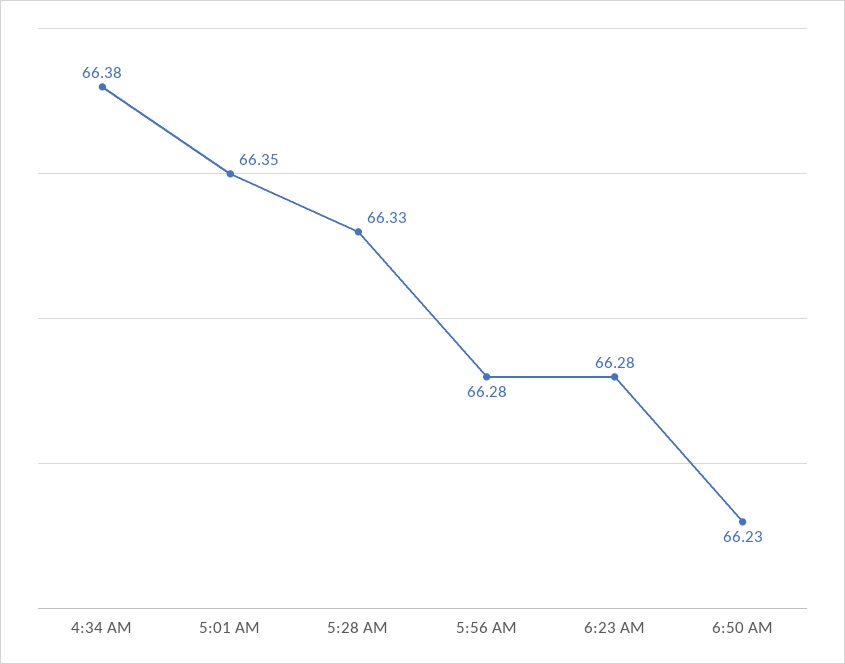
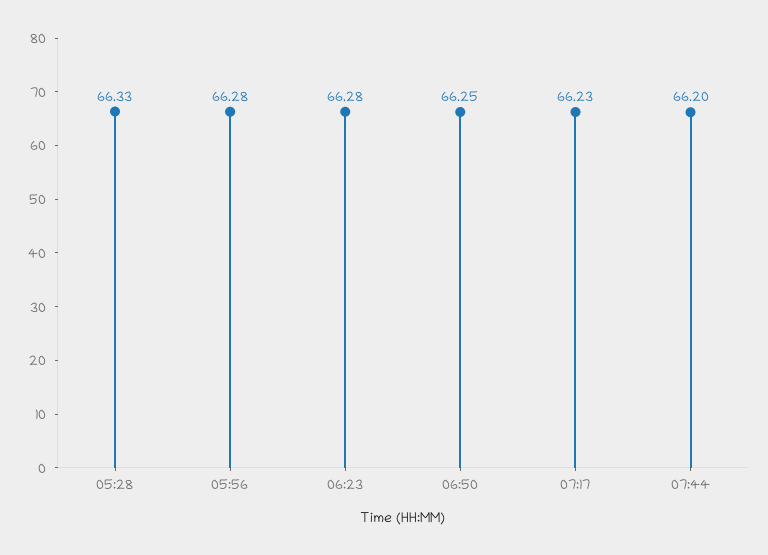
4:34 AM: 66.38 -> none
5:01 AM: 66.35 -> none
6:50 AM: 66.23 -> 66.25
07:17: none -> 66.23
07:44: none -> 66.2

